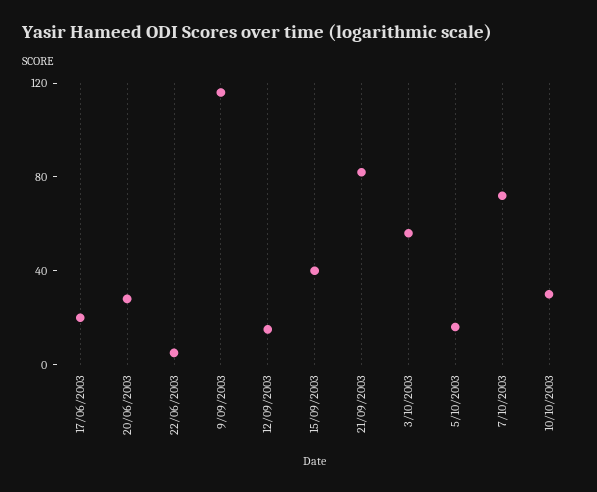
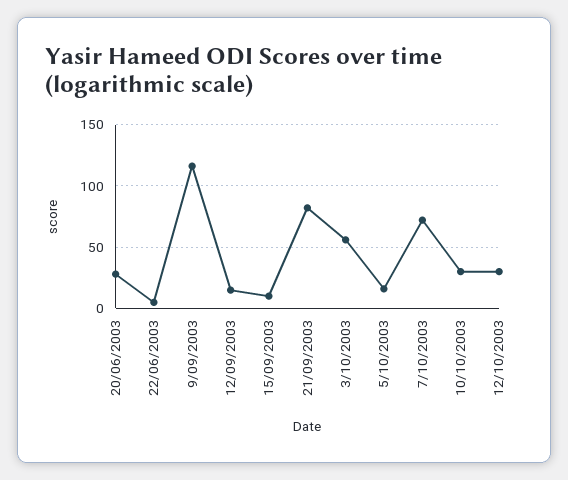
17/06/2003: 20 -> none
15/09/2003: 40 -> 10
12/10/2003: none -> 30

